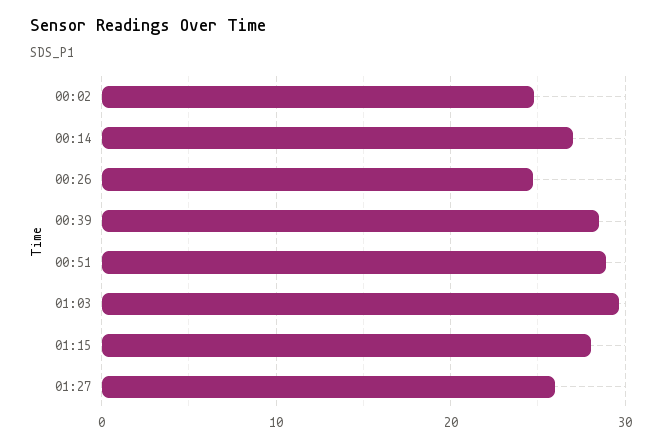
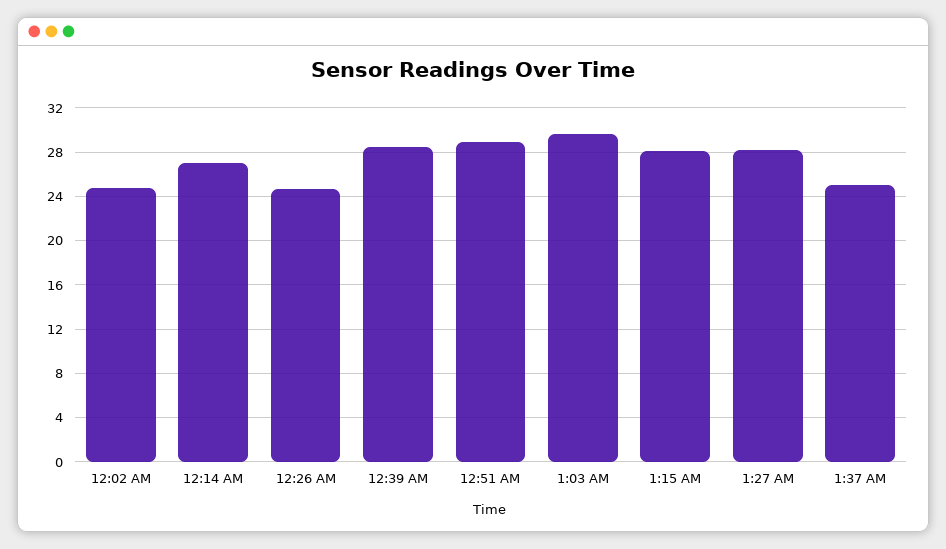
01:27: 26 -> 28
1:37 AM: none -> 25

